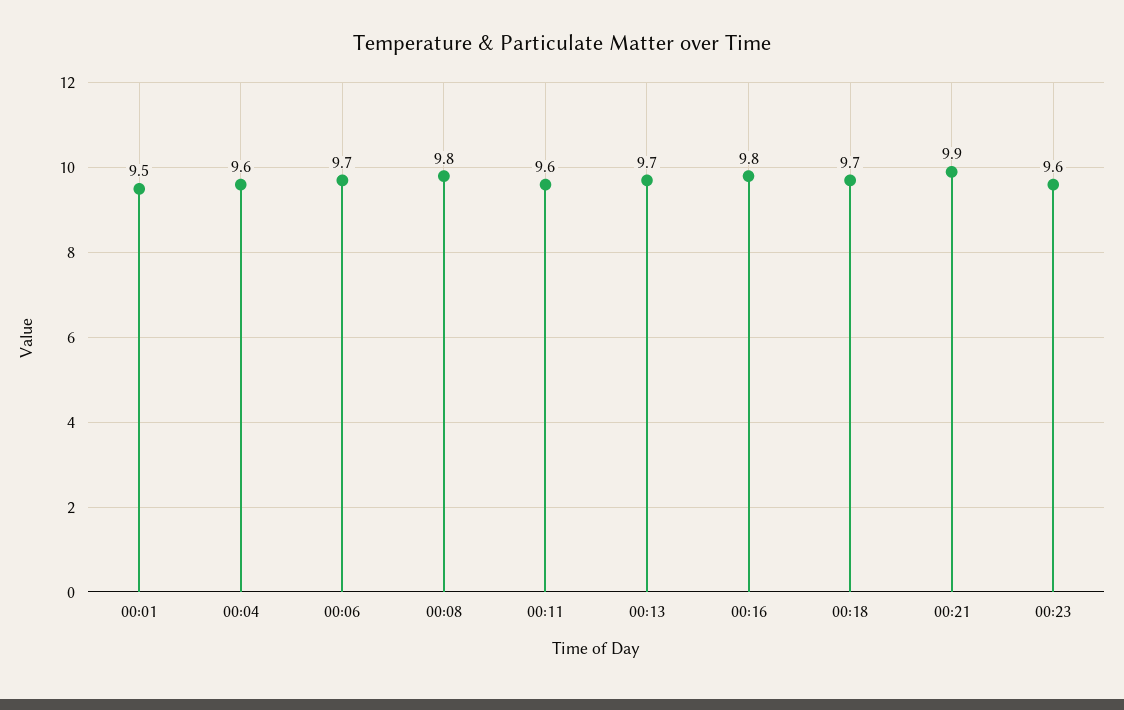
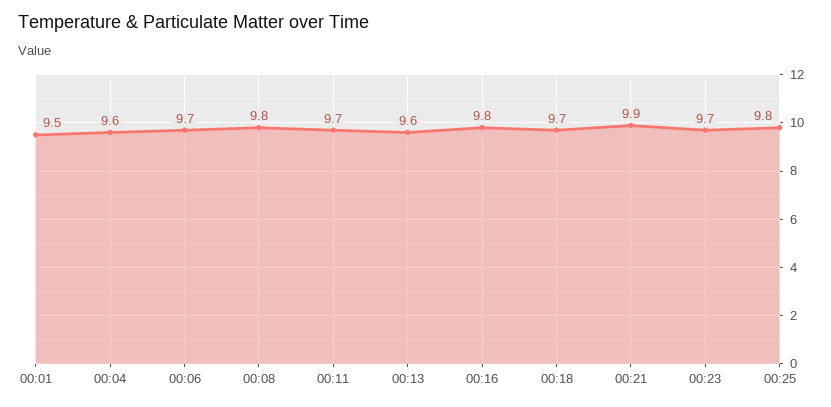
00:11: 9.6 -> 9.7
00:13: 9.7 -> 9.6
00:23: 9.6 -> 9.7
00:25: none -> 9.8

